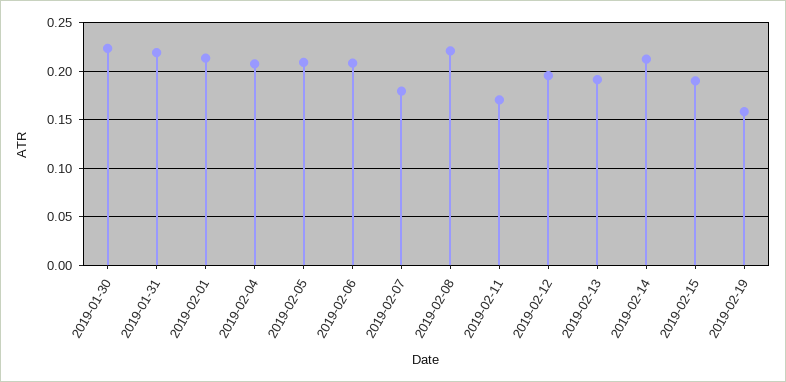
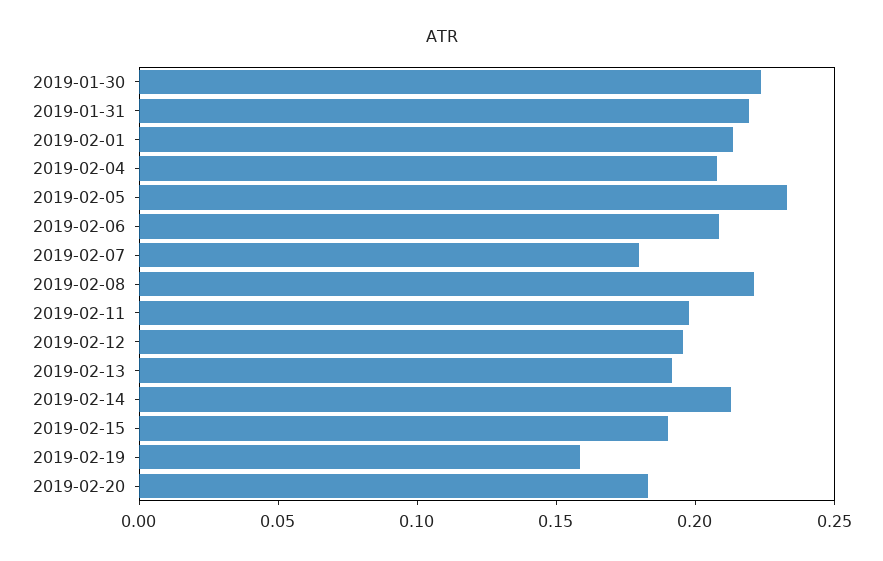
2019-02-05: 0.21 -> 0.23
2019-02-11: 0.17 -> 0.2
2019-02-20: none -> 0.18

